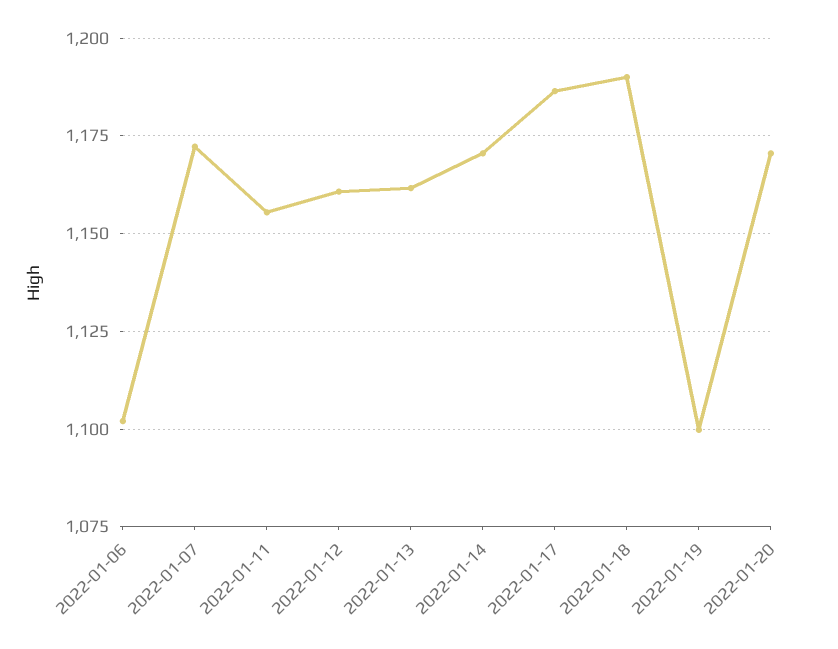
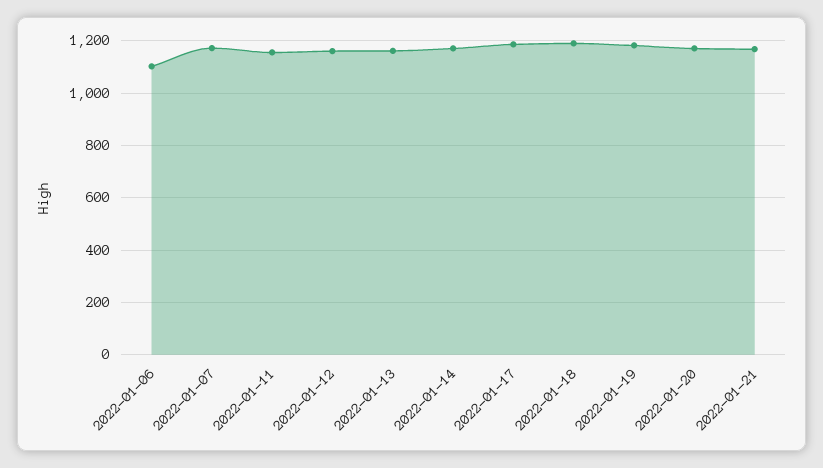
2022-01-19: 1100 -> 1175
2022-01-21: none -> 1175

